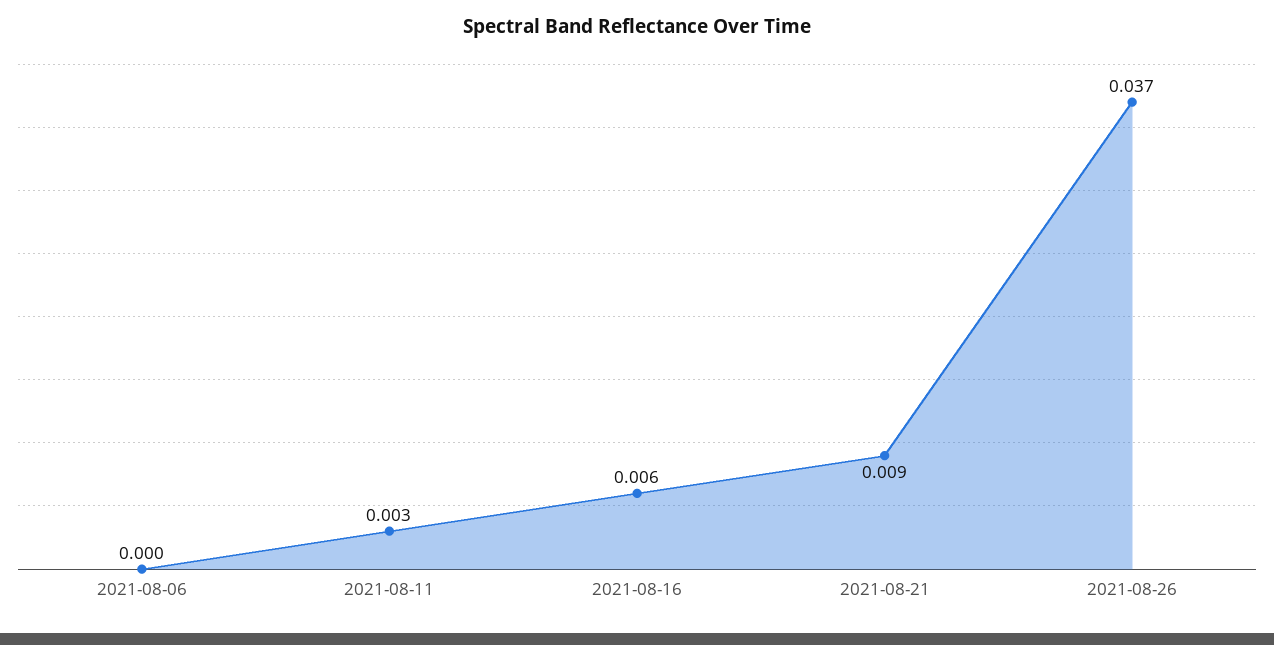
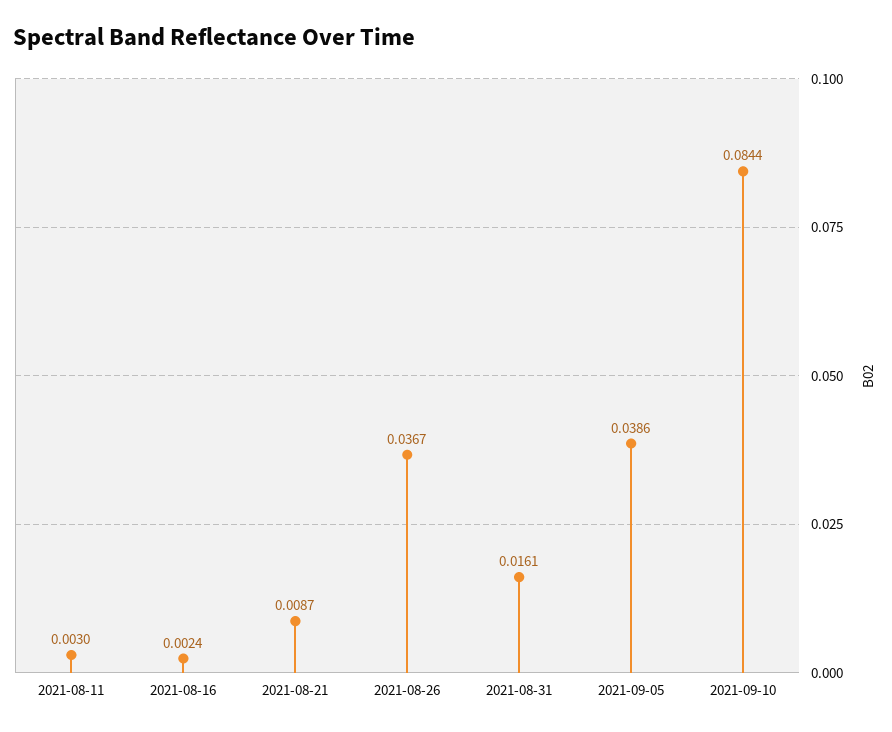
2021-08-06: 0 -> none
2021-08-16: 0.006 -> 0.0024
2021-08-31: none -> 0.0161
2021-09-05: none -> 0.0386
2021-09-10: none -> 0.0844

